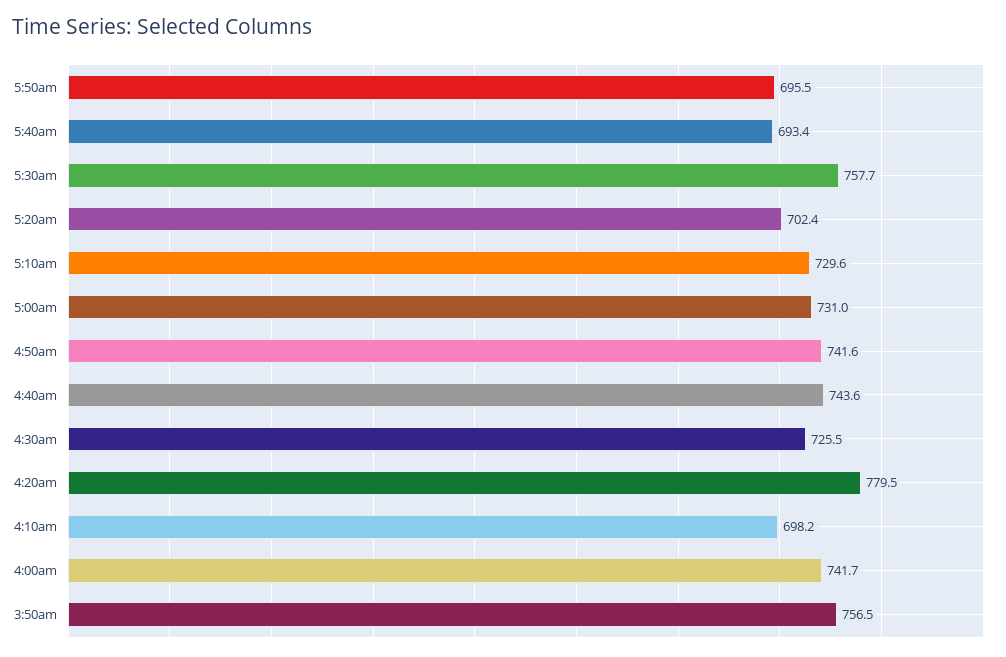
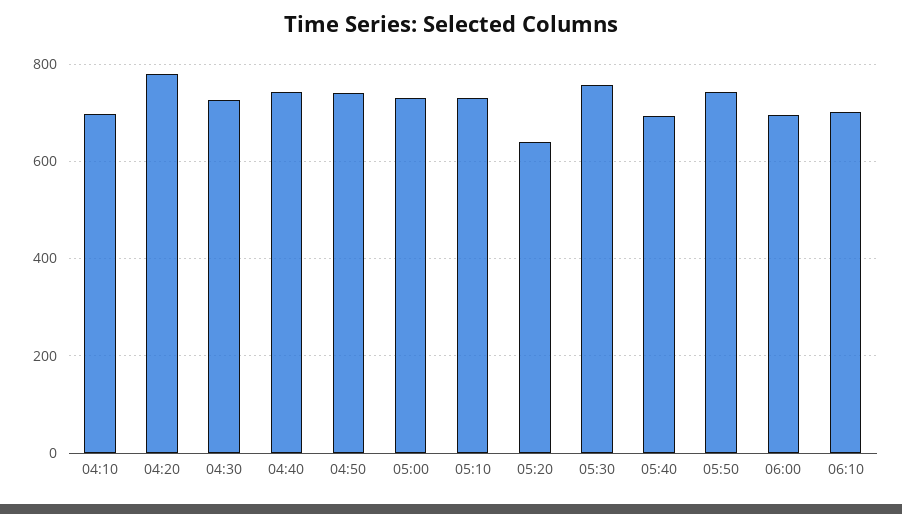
5:50am: 695.5 -> 740
5:20am: 702.4 -> 640
4:00am: 741.7 -> none
3:50am: 756.5 -> none
06:00: none -> 700
06:10: none -> 700

